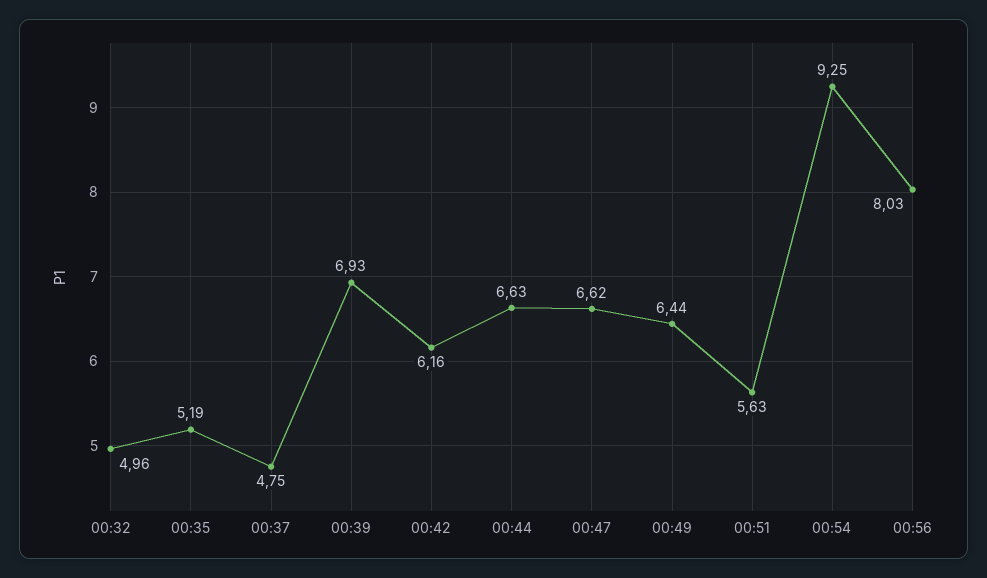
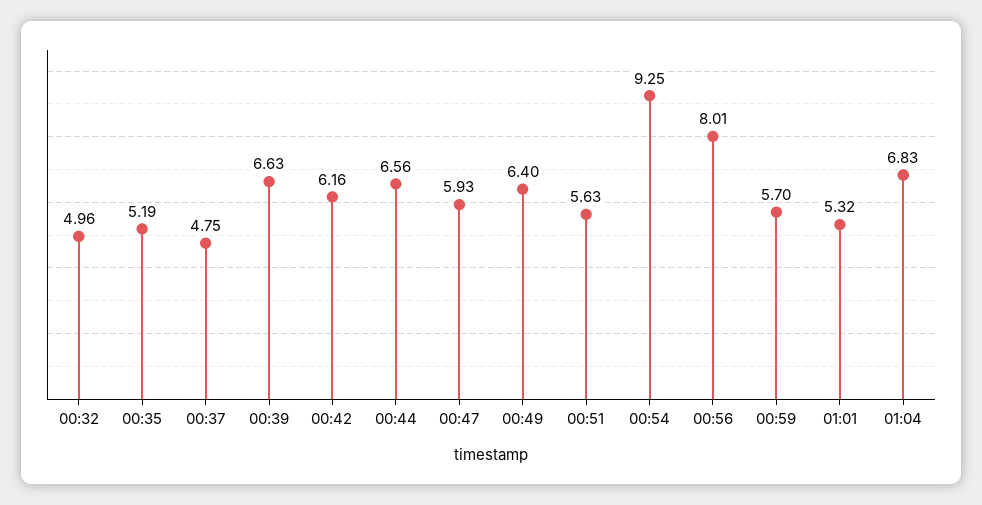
00:39: 6.93 -> 6.63
00:44: 6.63 -> 6.56
00:47: 6.62 -> 5.93
00:49: 6.44 -> 6.4
00:56: 8.03 -> 8.01
00:59: none -> 5.7
01:01: none -> 5.32
01:04: none -> 6.83

